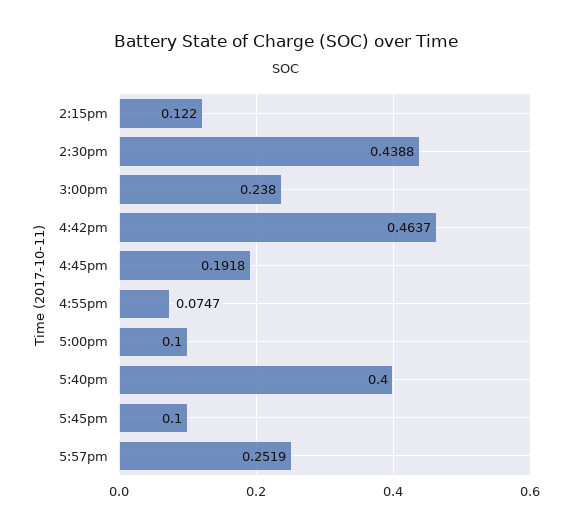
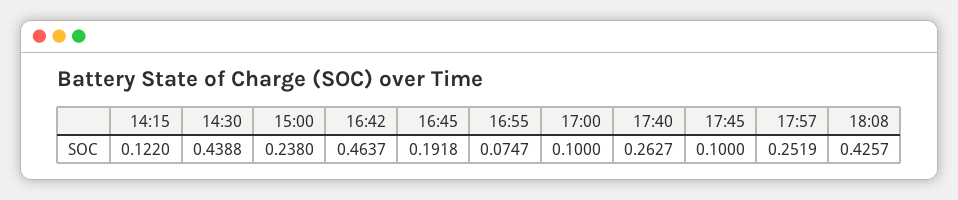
5:40pm: 0.4 -> 0.2627
18:08: none -> 0.4257

